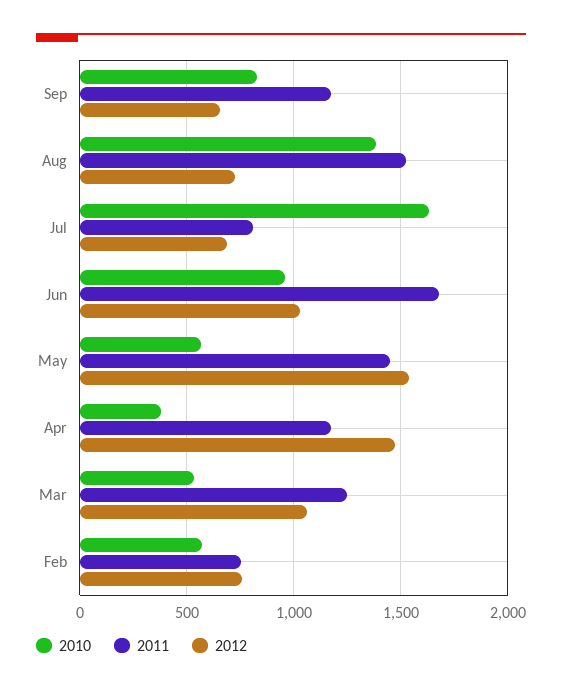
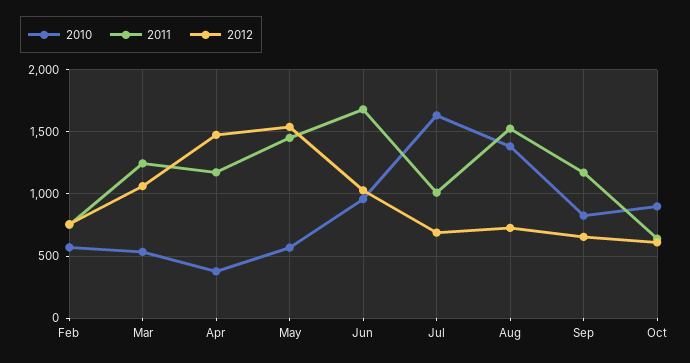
2011, Jul: 800 -> 1000
2010, Oct: none -> 900
2011, Oct: none -> 650
2012, Oct: none -> 600

